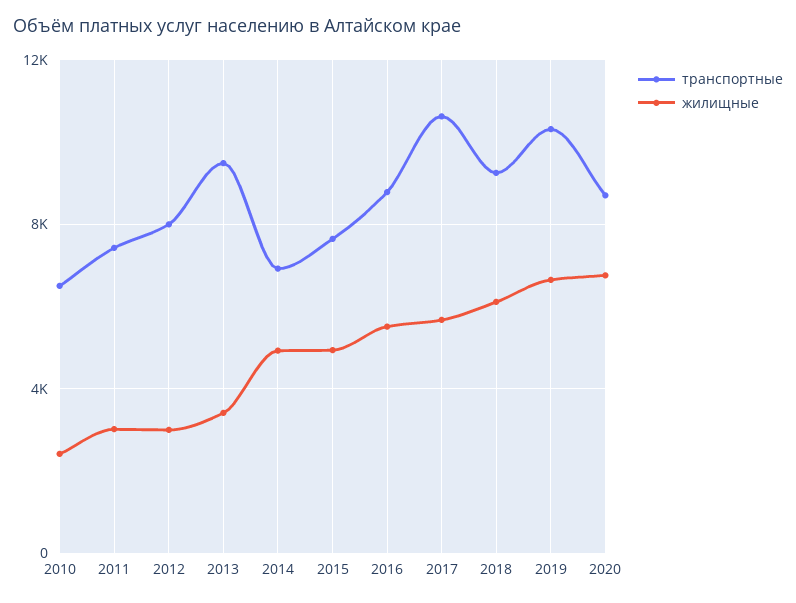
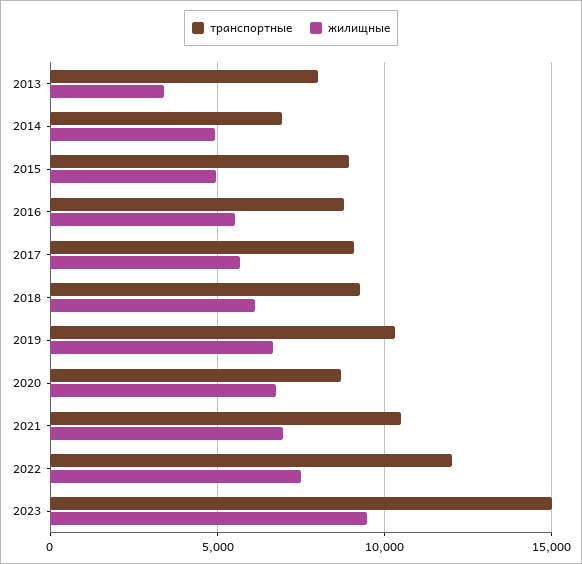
транспортные, 2010: 6500 -> none
жилищные, 2010: 2500 -> none
транспортные, 2011: 7500 -> none
жилищные, 2011: 3000 -> none
транспортные, 2012: 8000 -> none
жилищные, 2012: 3000 -> none
транспортные, 2013: 9500 -> 8000
транспортные, 2015: 7500 -> 9000
транспортные, 2017: 10500 -> 9000
транспортные, 2021: none -> 10500
жилищные, 2021: none -> 7000
транспортные, 2022: none -> 12000
жилищные, 2022: none -> 7500
транспортные, 2023: none -> 15000
жилищные, 2023: none -> 9500

